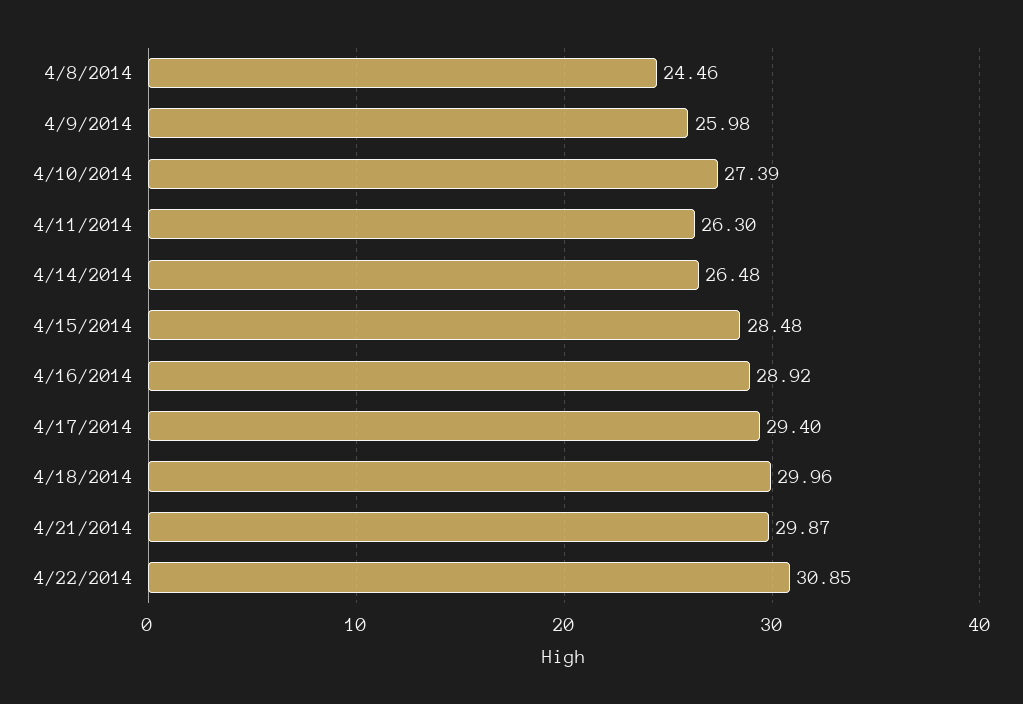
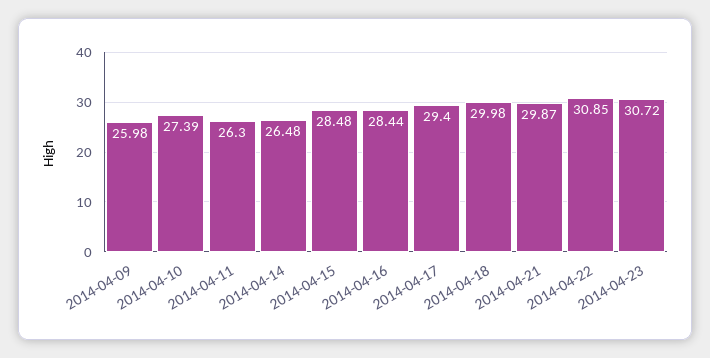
4/8/2014: 24.46 -> none
4/16/2014: 28.92 -> 28.44
4/18/2014: 29.96 -> 29.98
2014-04-23: none -> 30.72

